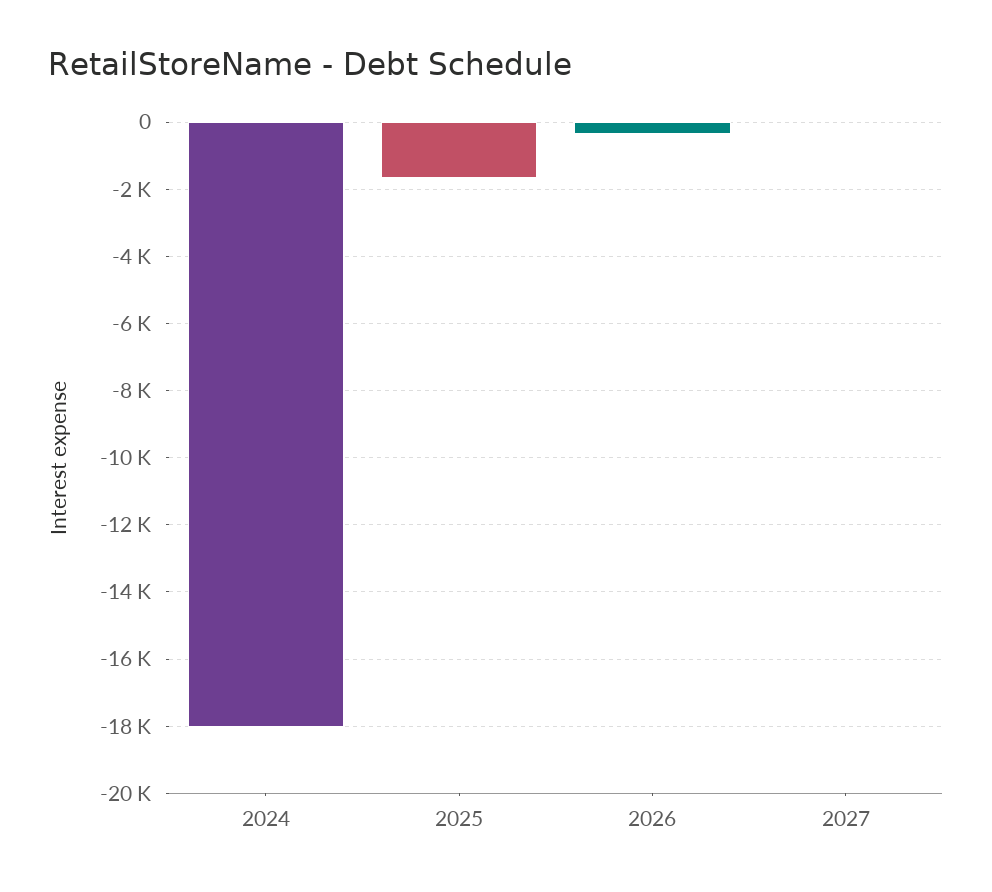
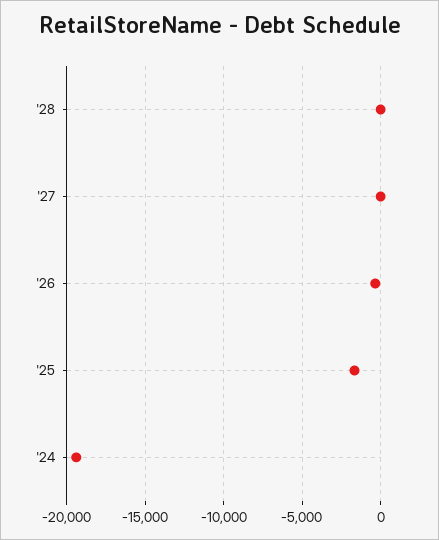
2024: -18000 -> -19500
'28: none -> 0

